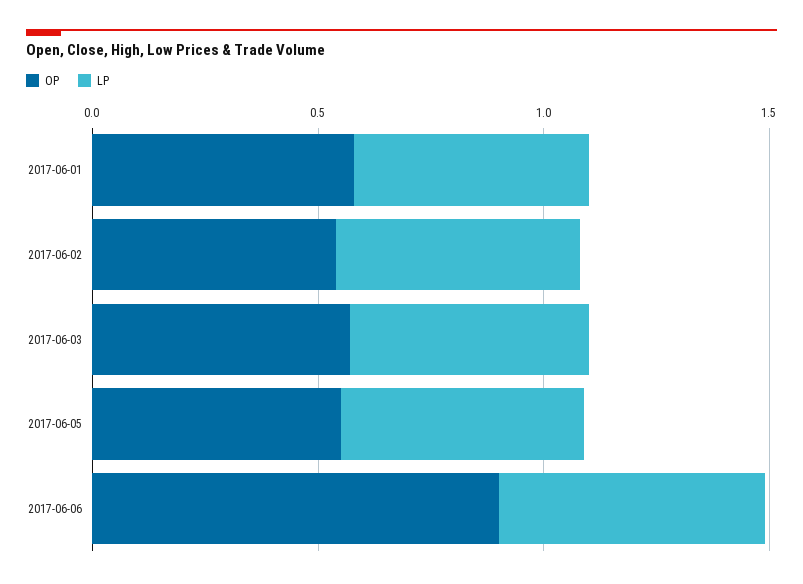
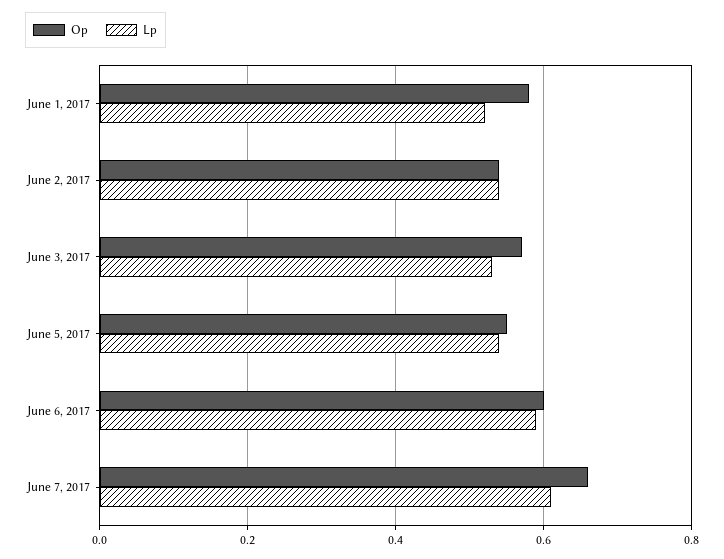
OP, 2017-06-06: 0.9 -> 0.6
OP, June 7, 2017: none -> 0.65
LP, June 7, 2017: none -> 0.6

